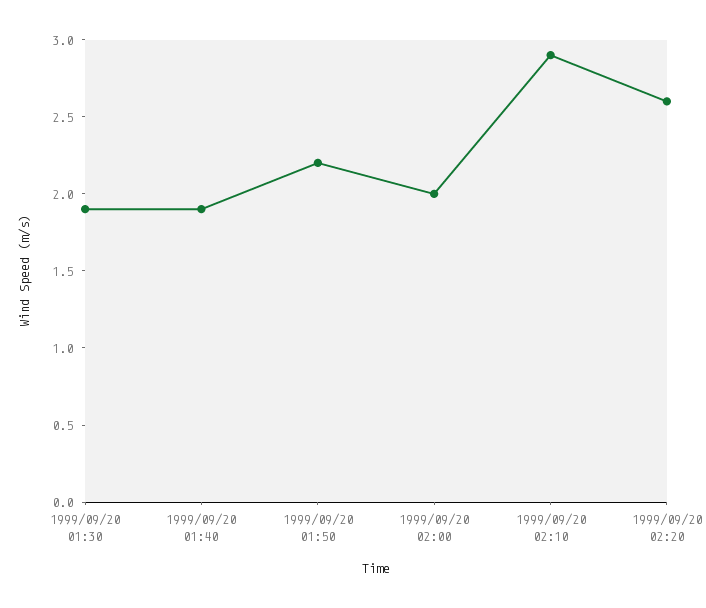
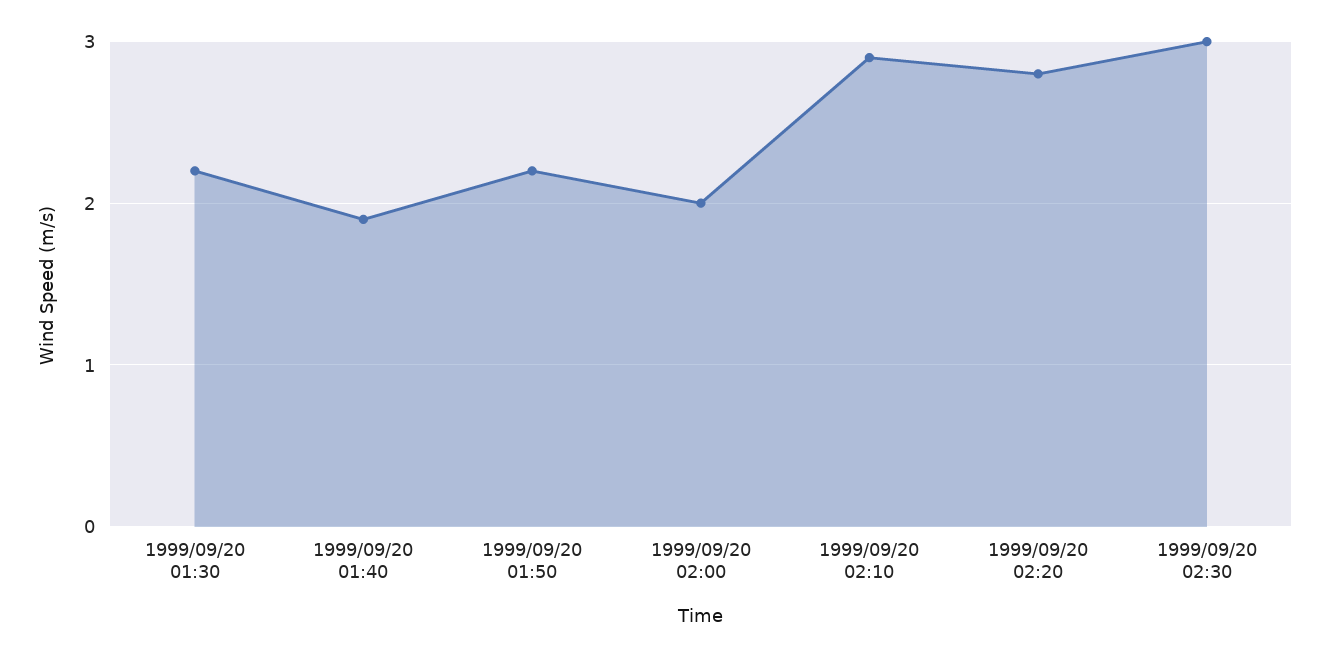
1999/09/20 01:30: 1.9 -> 2.2
1999/09/20 02:20: 2.6 -> 2.8
1999/09/20 02:30: none -> 3

